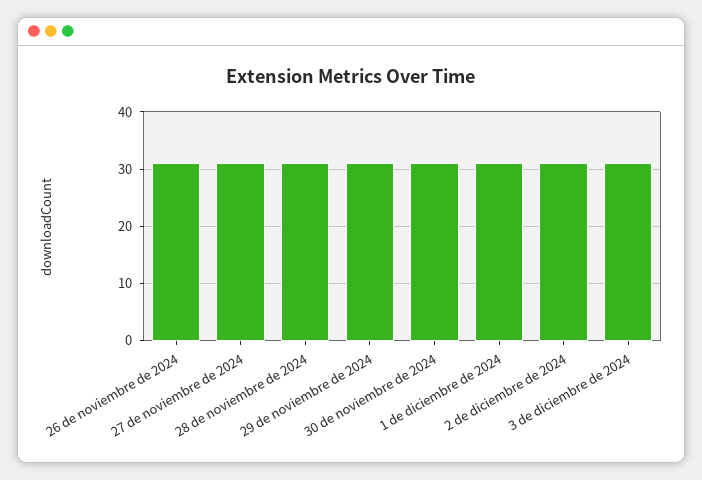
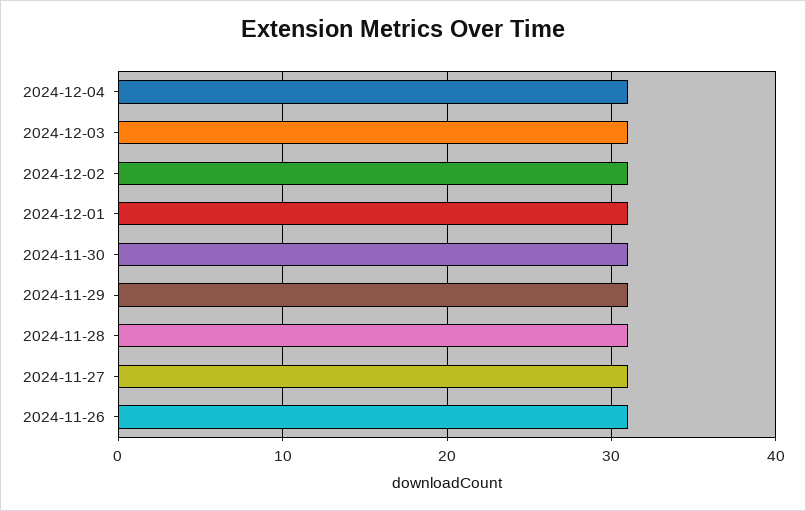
2024-12-04: none -> 31

